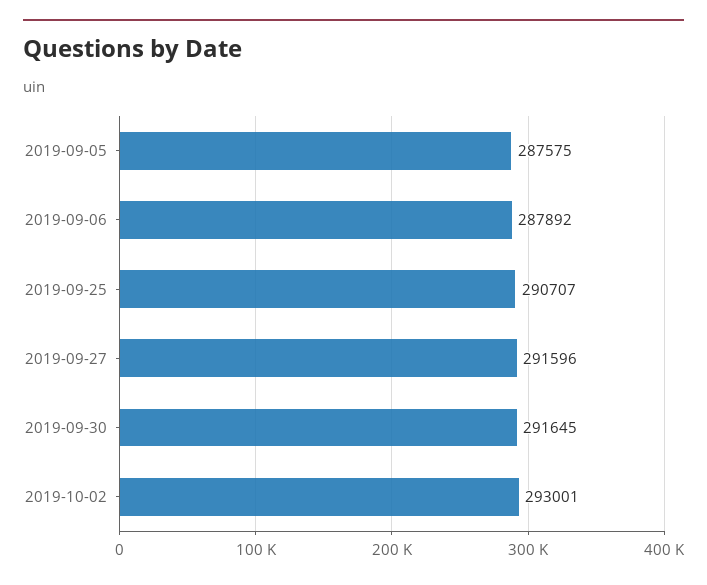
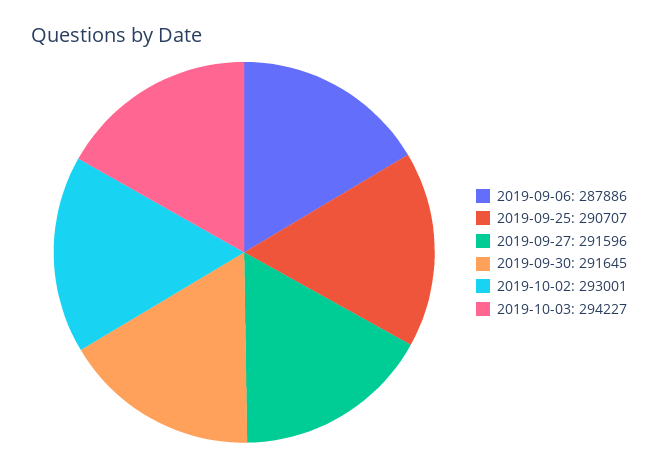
2019-09-05: 287575 -> none
2019-09-06: 287892 -> 287886
2019-10-03: none -> 294227

